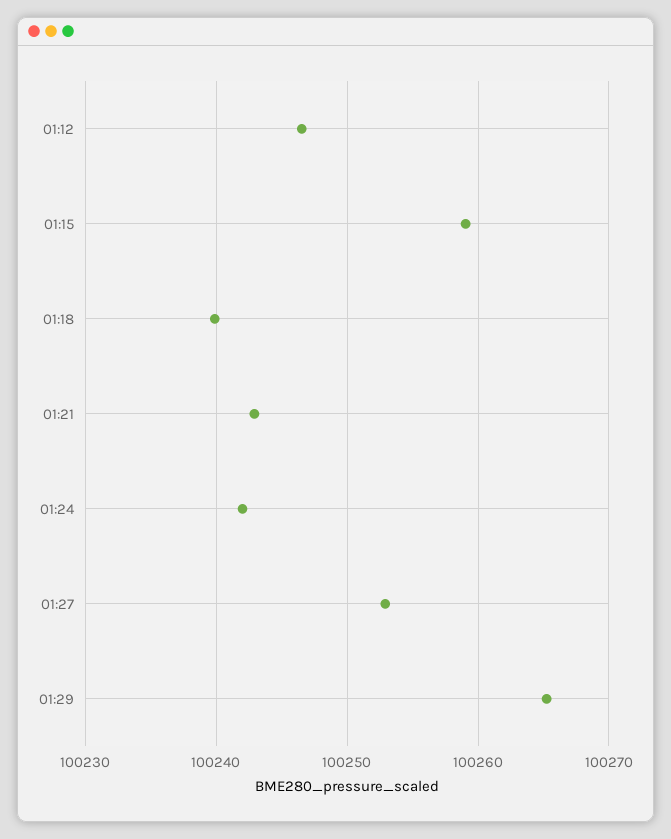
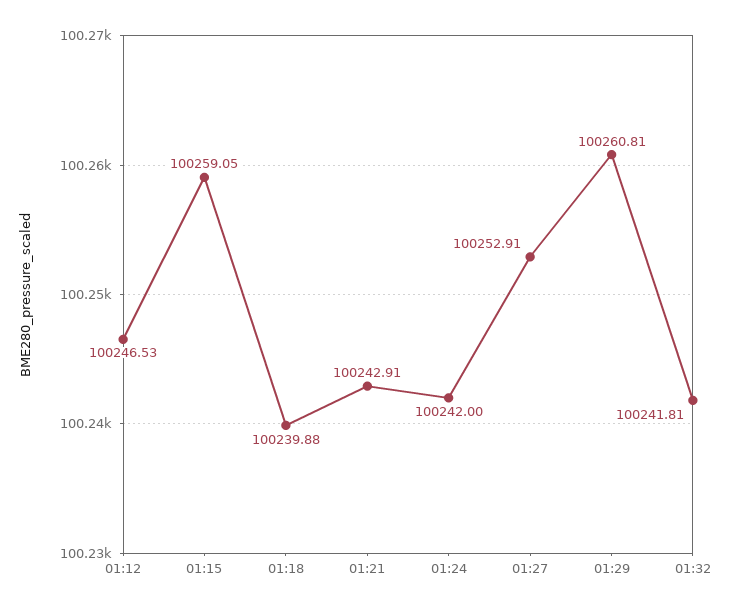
01:29: 100265 -> 100260.81
01:32: none -> 100241.81

